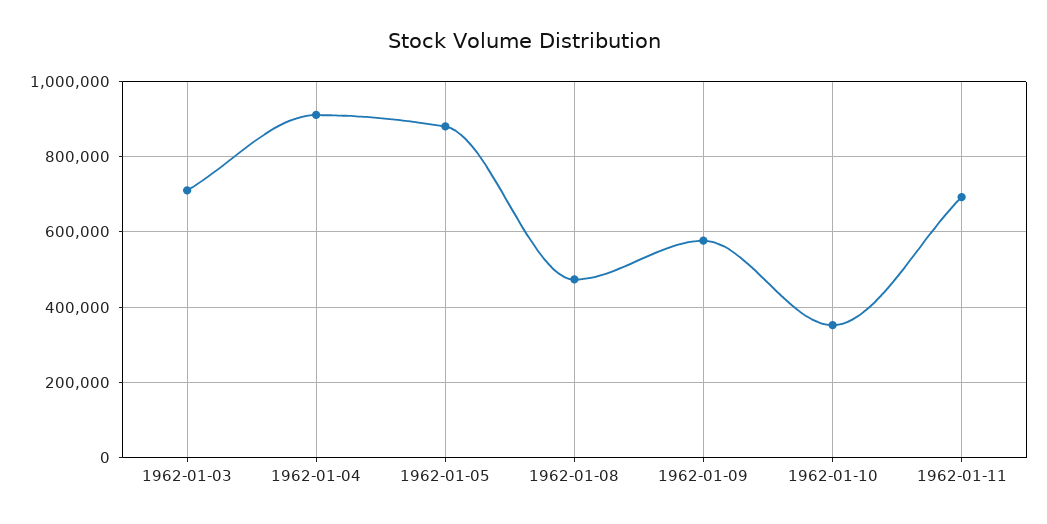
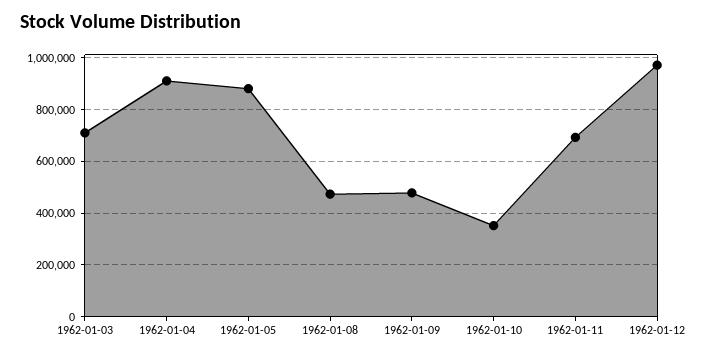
1962-01-09: 580000 -> 475000
1962-01-12: none -> 975000

